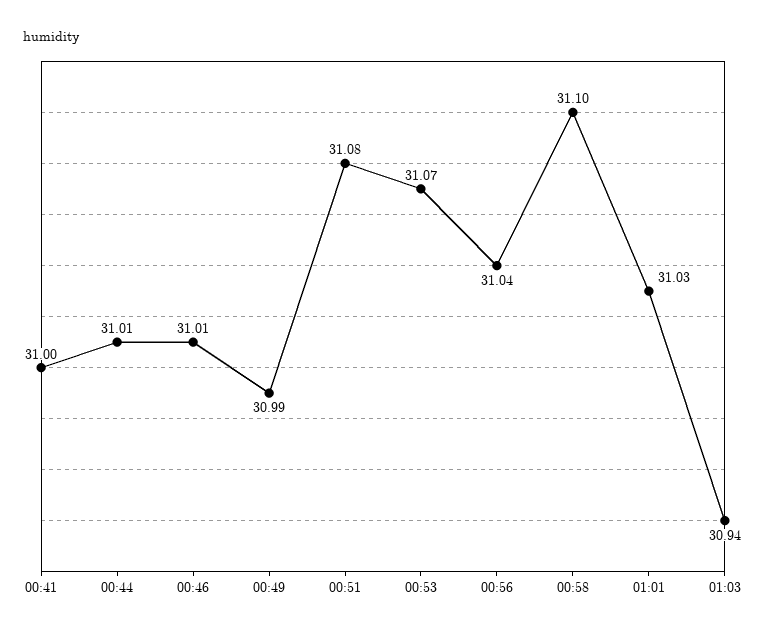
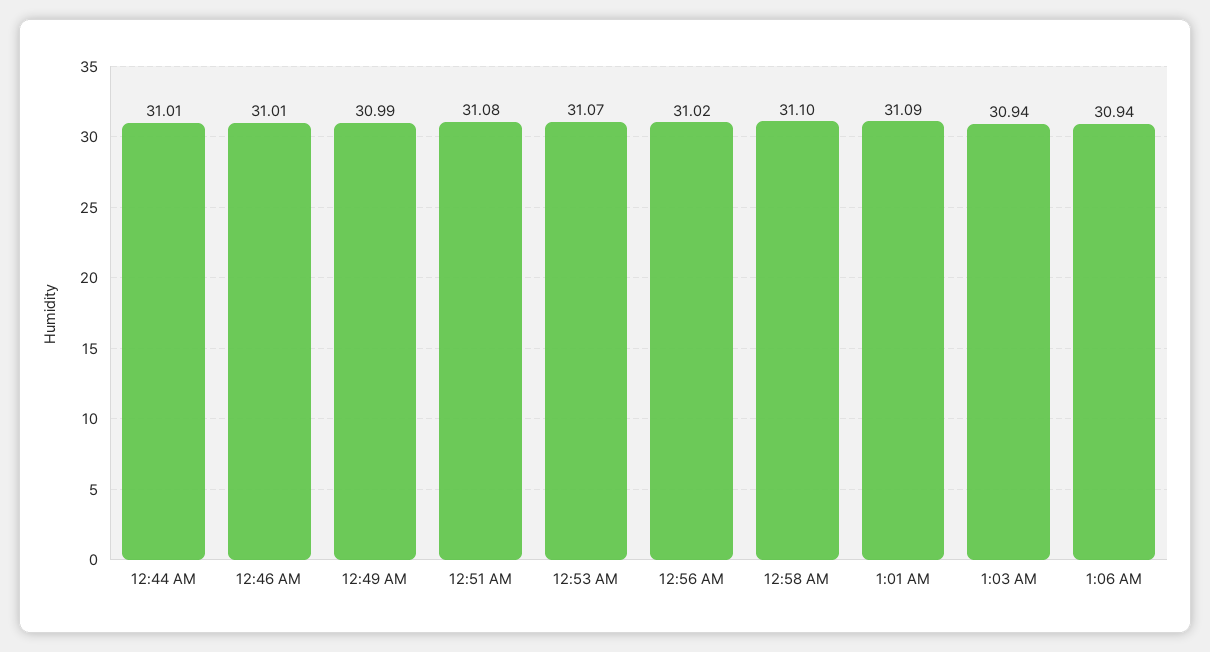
00:41: 31 -> none
00:56: 31.04 -> 31.02
01:01: 31.03 -> 31.09
1:06 AM: none -> 30.94

